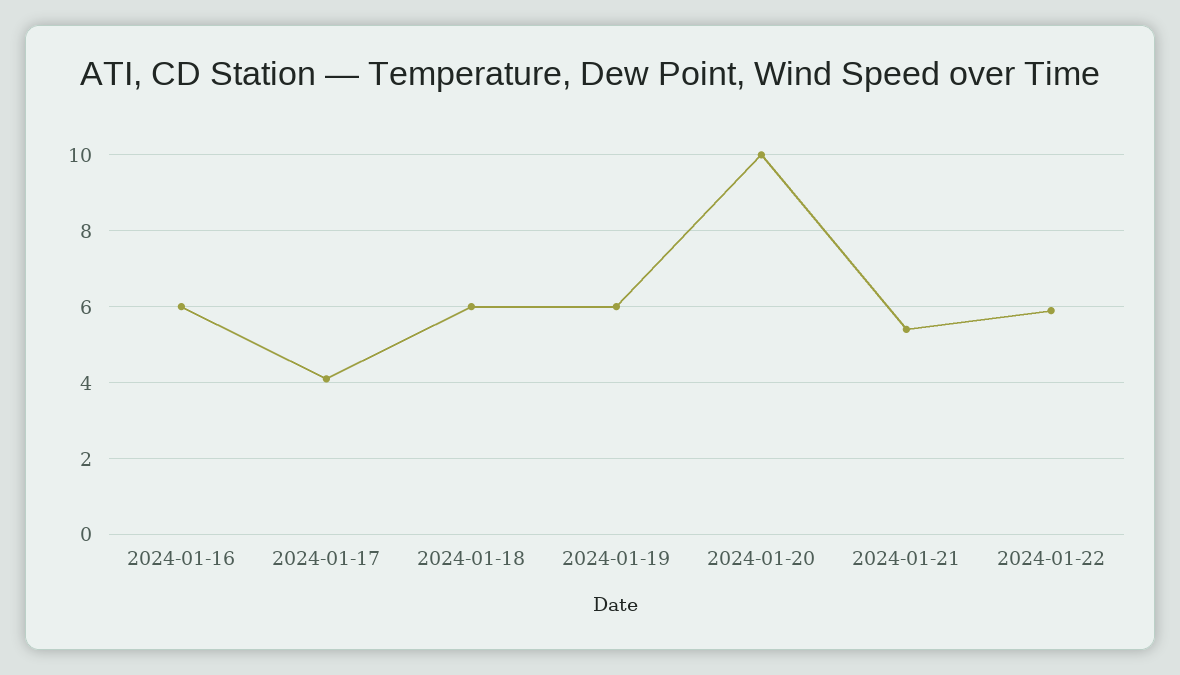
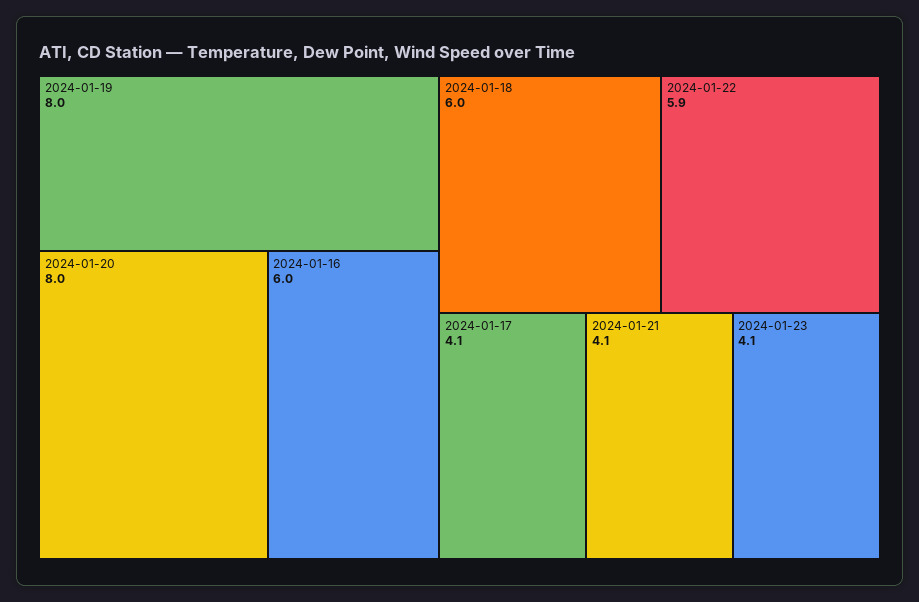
2024-01-19: 6 -> 8
2024-01-20: 10 -> 8
2024-01-21: 5.5 -> 4.1
2024-01-23: none -> 4.1

